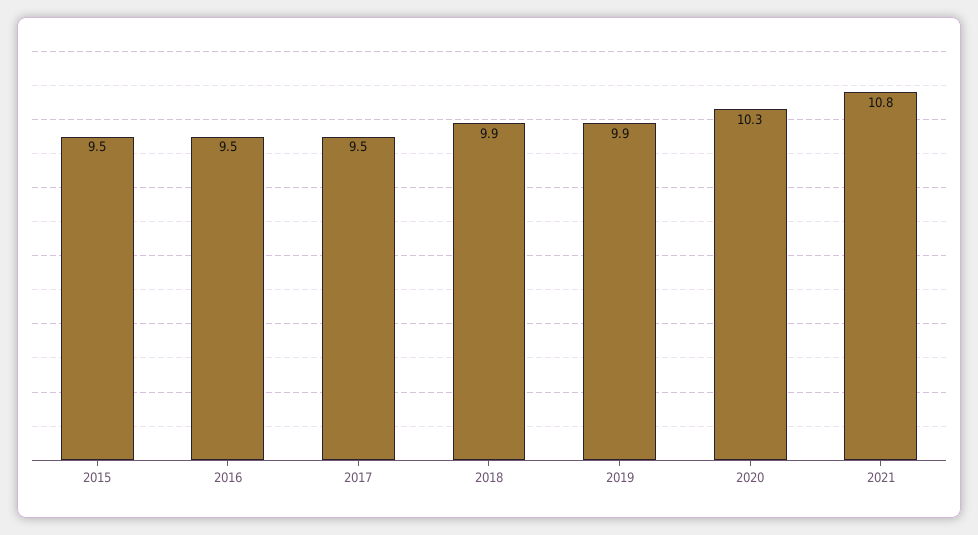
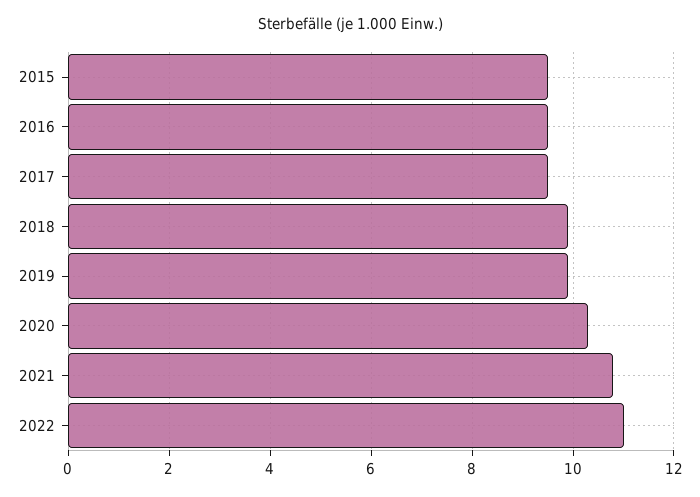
2022: none -> 11

